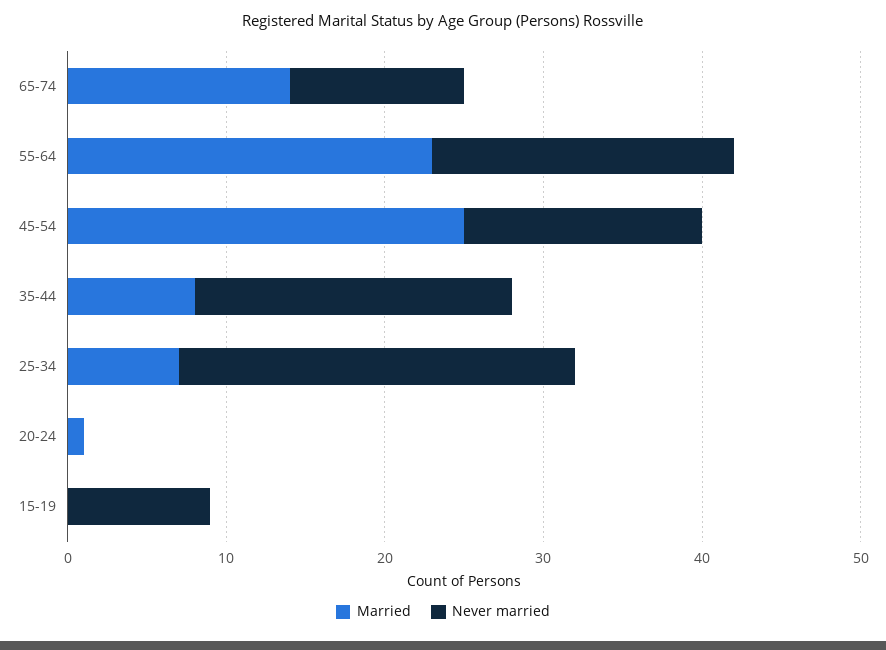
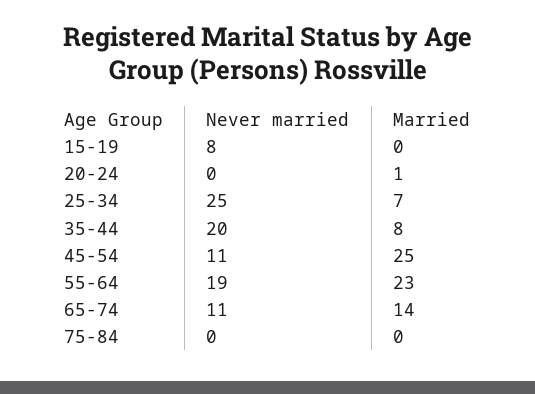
Never married, 45-54: 15 -> 11
Never married, 15-19: 9 -> 8
Never married, 75-84: none -> 0
Married, 75-84: none -> 0

